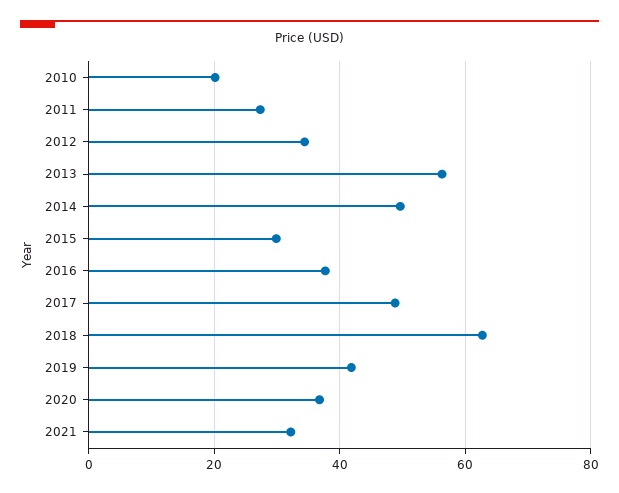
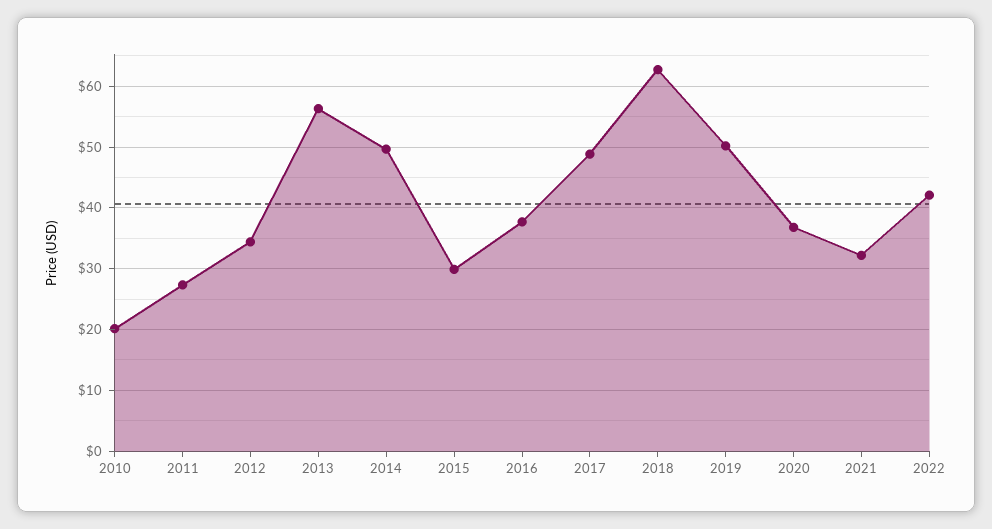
2019: 42 -> 50
2022: none -> 42

